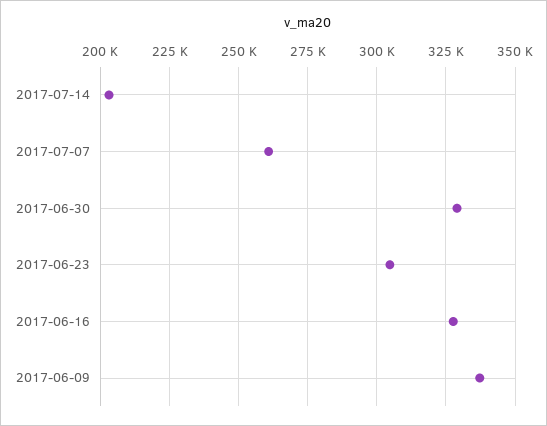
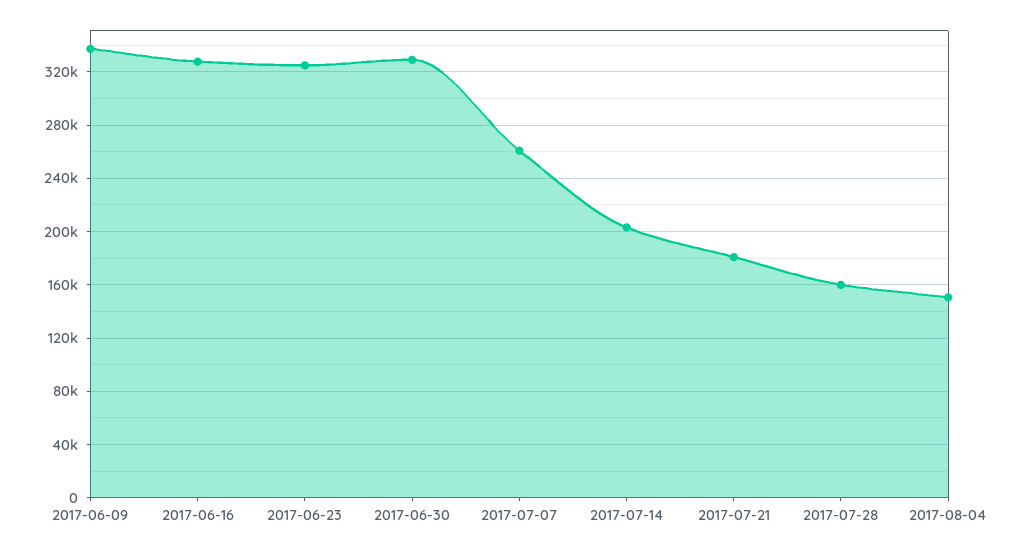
2017-06-23: 305000 -> 325000
2017-07-21: none -> 180000
2017-07-28: none -> 160000
2017-08-04: none -> 150000

